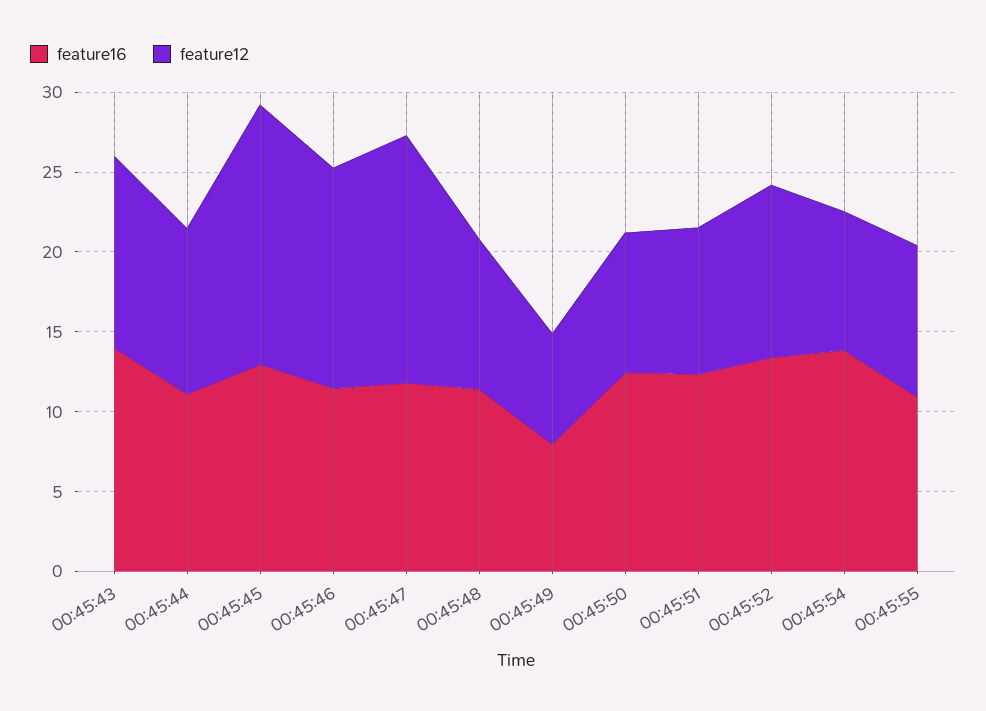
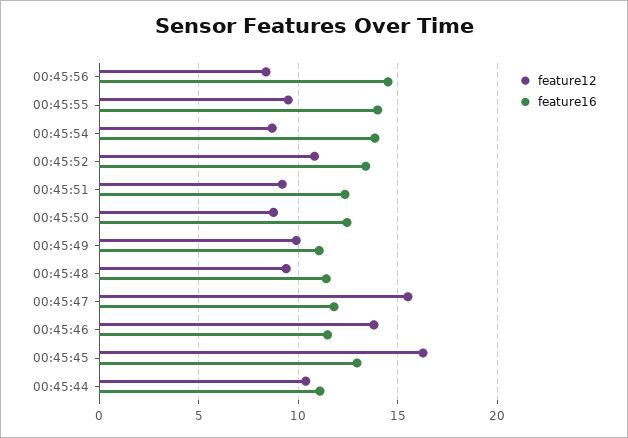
feature16, 00:45:43: 14 -> none
feature12, 00:45:43: 12 -> none
feature16, 00:45:49: 8 -> 11
feature12, 00:45:49: 7 -> 10
feature16, 00:45:55: 11 -> 14
feature12, 00:45:56: none -> 8.5
feature16, 00:45:56: none -> 14.5

